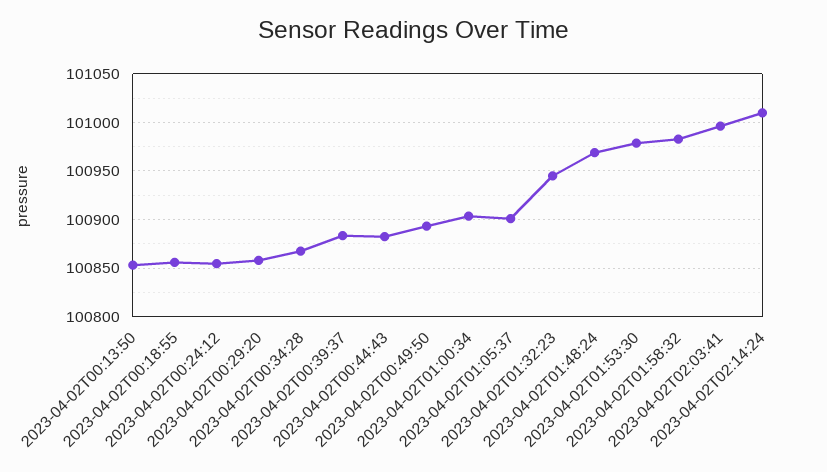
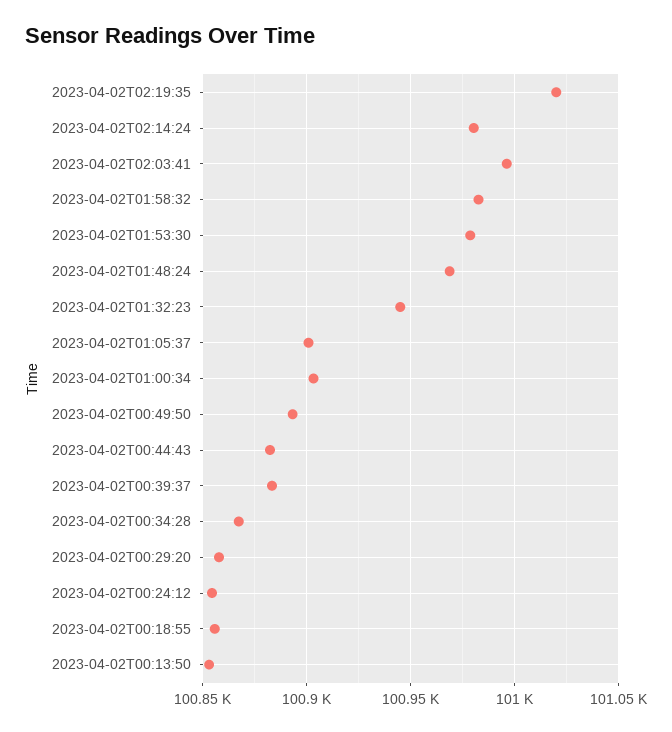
2023-04-02T02:14:24: 101010 -> 100980
2023-04-02T02:19:35: none -> 101020

